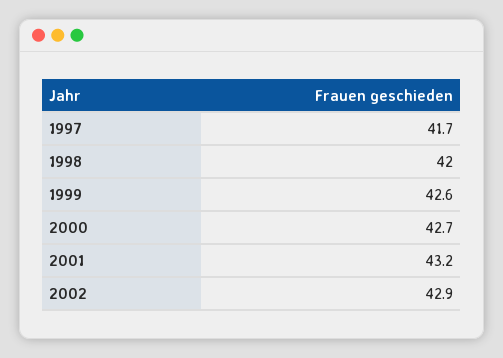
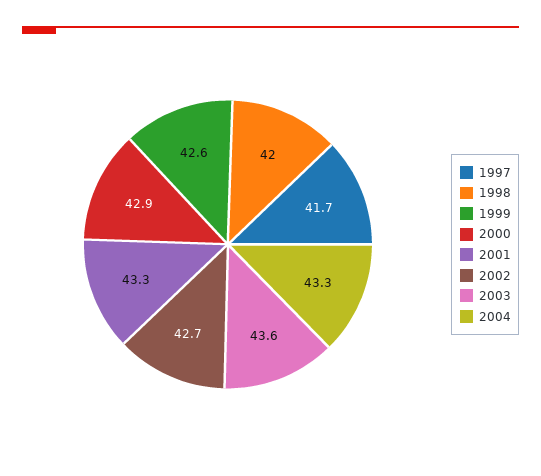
2000: 42.7 -> 42.9
2001: 43.2 -> 43.3
2002: 42.9 -> 42.7
2003: none -> 43.6
2004: none -> 43.3

